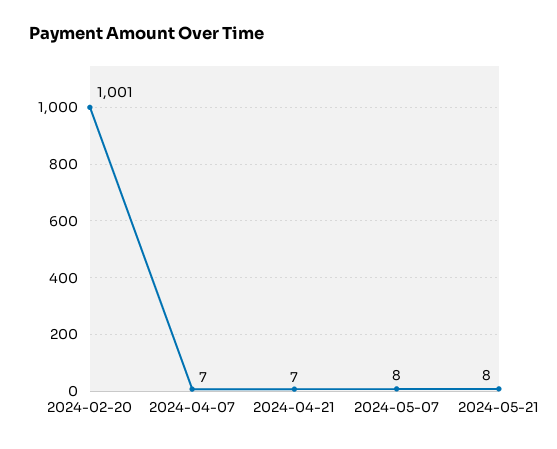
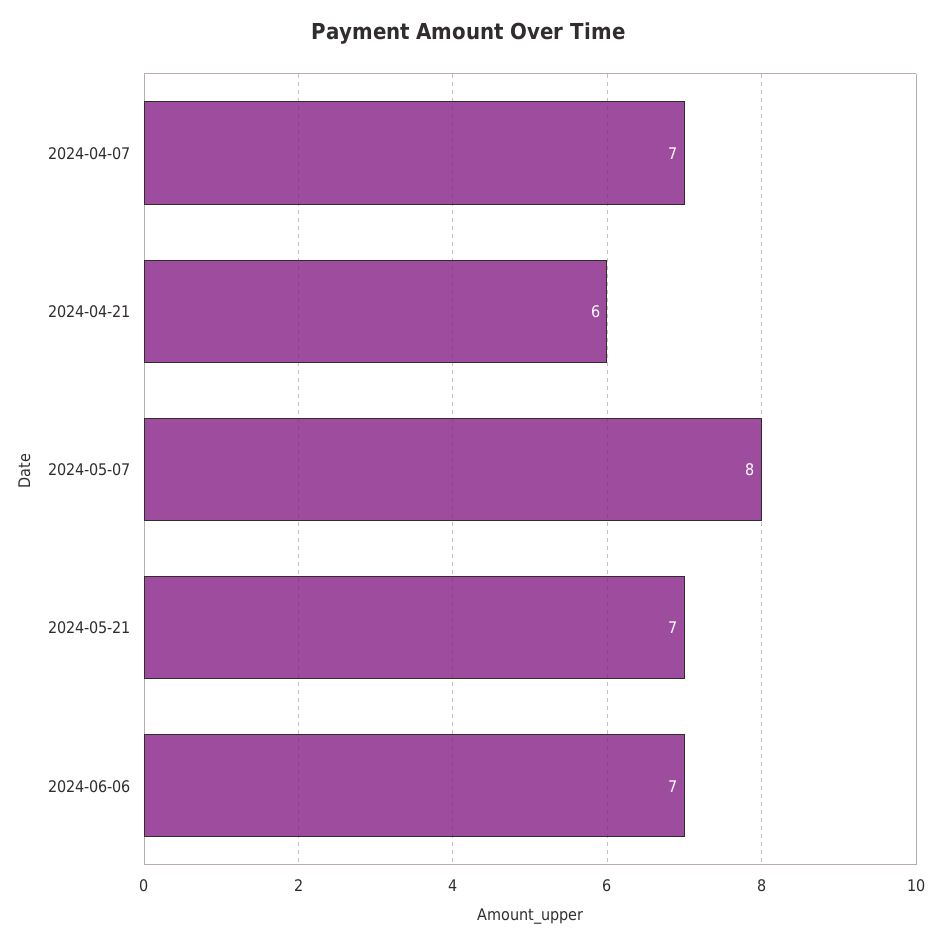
2024-02-20: 1001 -> none
2024-04-21: 7 -> 6
2024-05-21: 8 -> 7
2024-06-06: none -> 7

